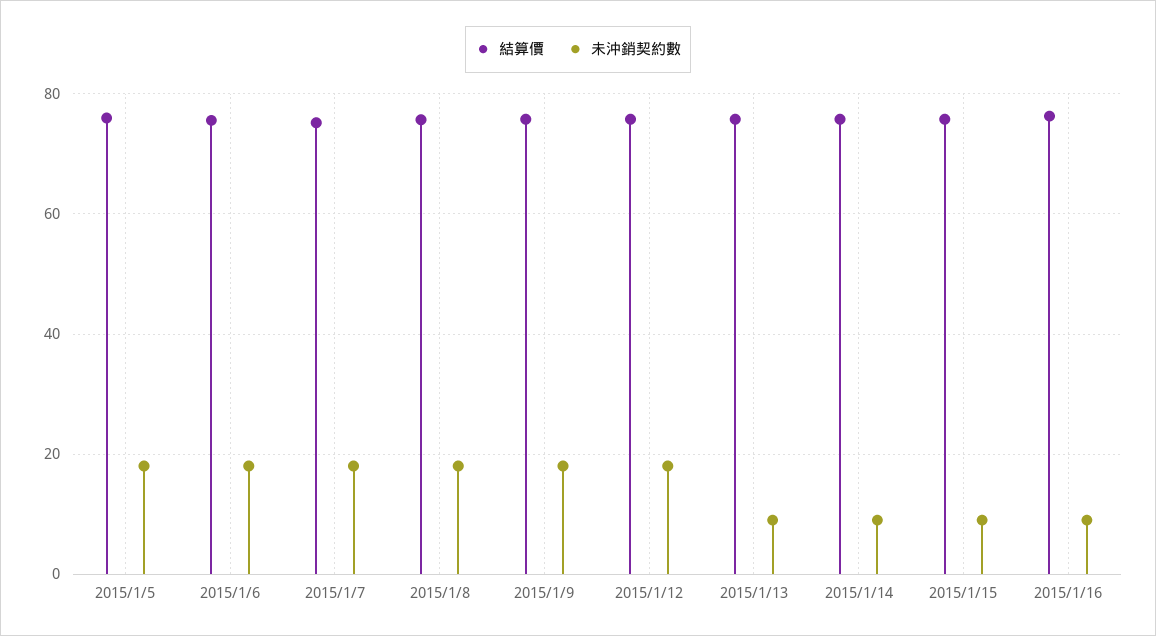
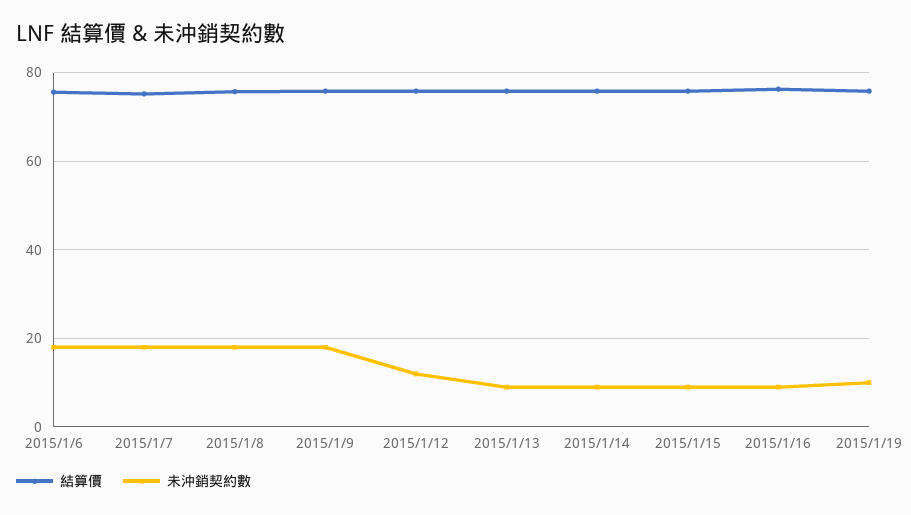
結算價, 2015/1/5: 76 -> none
未沖銷契約數, 2015/1/5: 18 -> none
未沖銷契約數, 2015/1/12: 18 -> 12
結算價, 2015/1/19: none -> 76
未沖銷契約數, 2015/1/19: none -> 10

